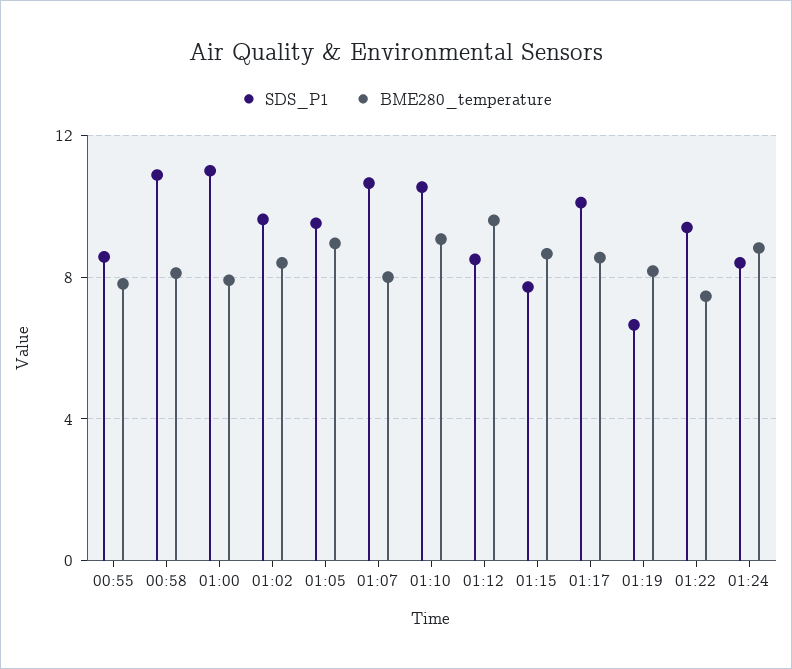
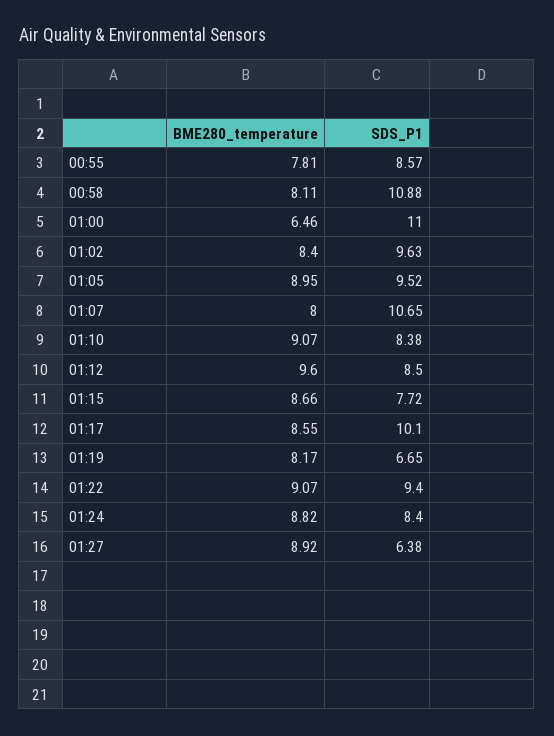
BME280_temperature, 01:00: 8 -> 6.46
SDS_P1, 01:10: 10.5 -> 8.38
BME280_temperature, 01:22: 7.5 -> 9.07
BME280_temperature, 01:27: none -> 8.92
SDS_P1, 01:27: none -> 6.38

